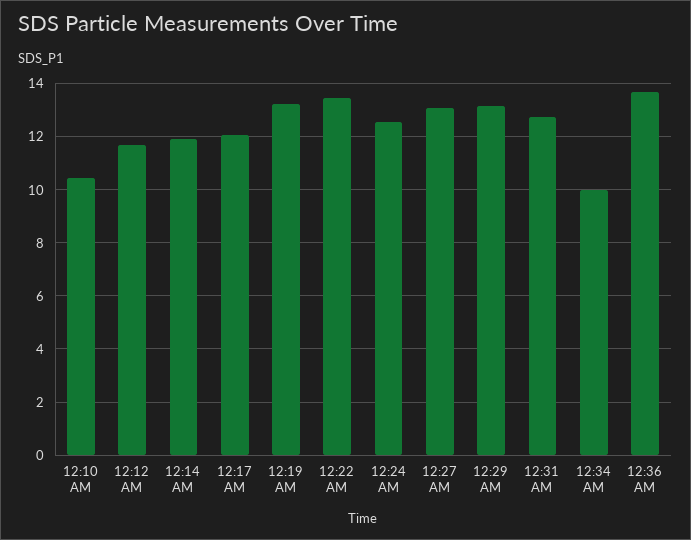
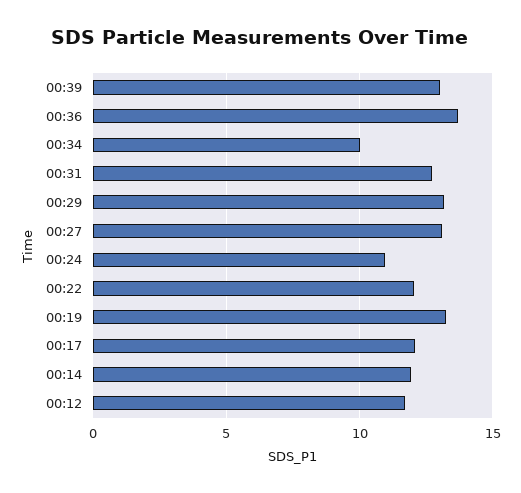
12:10 AM: 10.5 -> none
12:22 AM: 13.5 -> 12
12:24 AM: 12.5 -> 11
00:39: none -> 13

